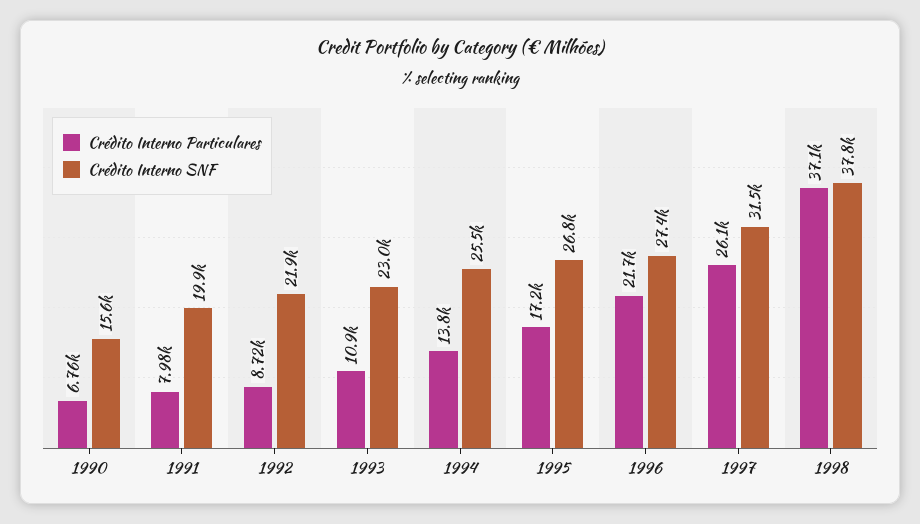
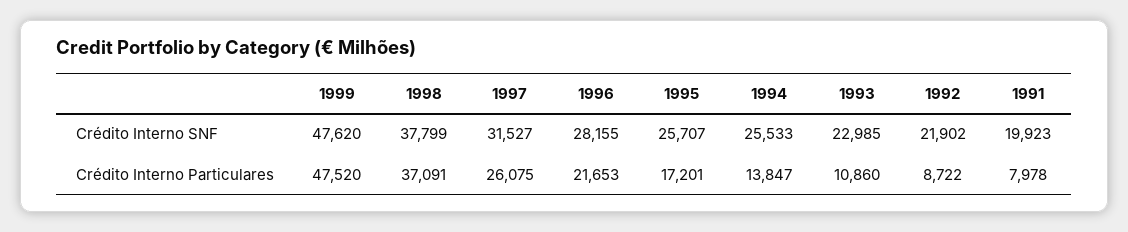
Crédito Interno Particulares, 1990: 6760 -> none
Crédito Interno SNF, 1990: 15600 -> none
Crédito Interno SNF, 1995: 26800 -> 25707
Crédito Interno SNF, 1996: 27400 -> 28155
Crédito Interno SNF, 1999: none -> 47620
Crédito Interno Particulares, 1999: none -> 47520

